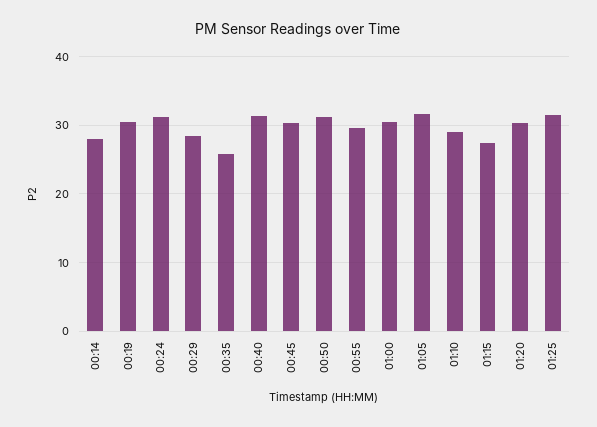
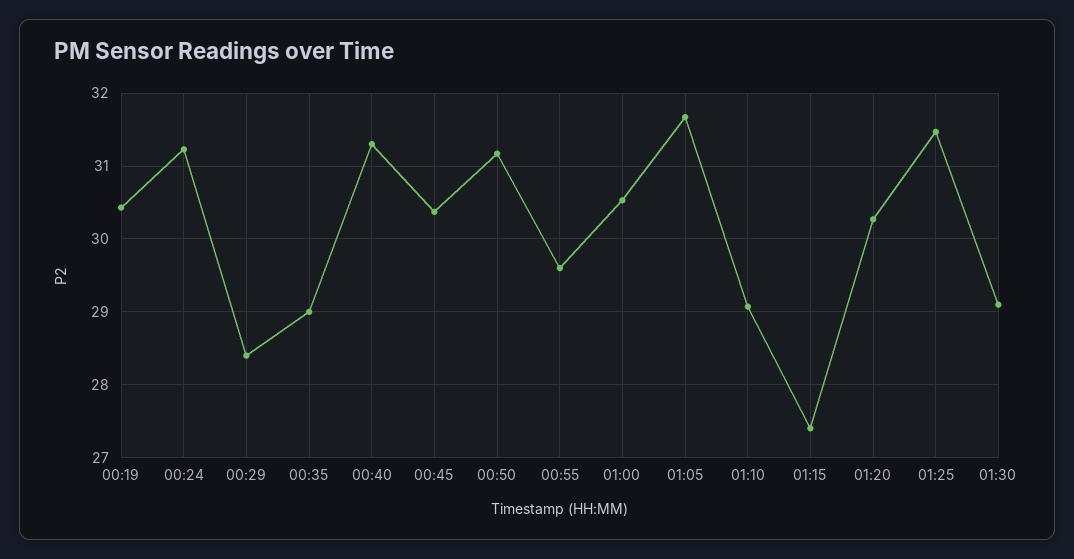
00:14: 28 -> none
00:35: 26 -> 29
01:30: none -> 29.1

